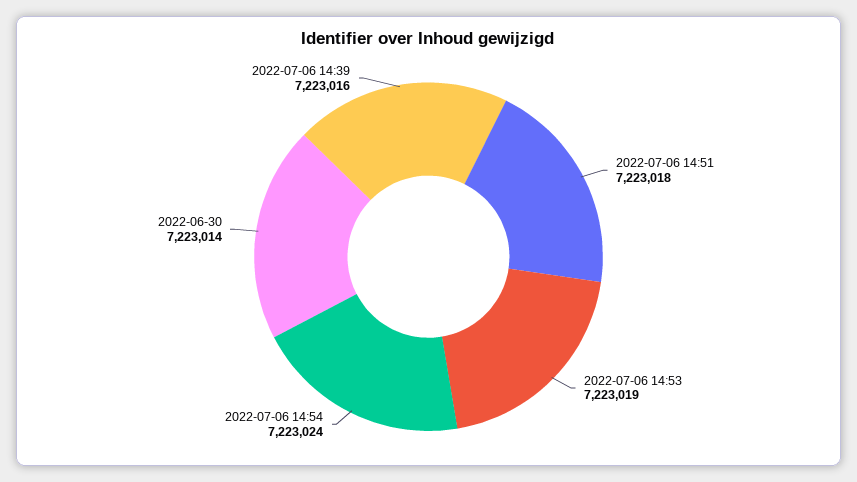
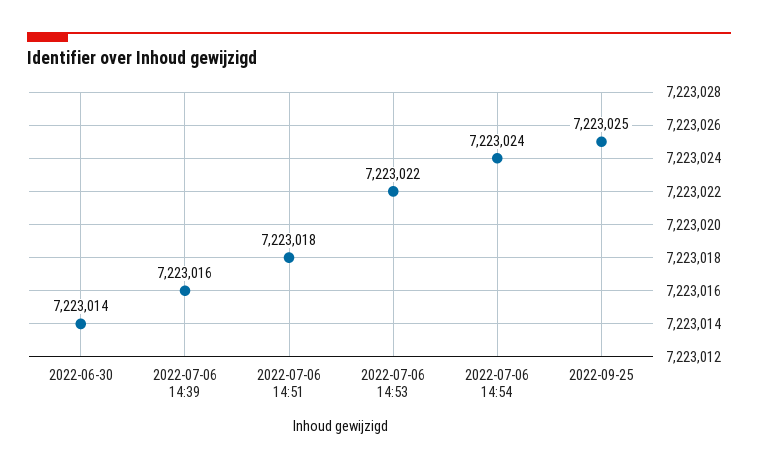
2022-07-06 14:53: 7223019 -> 7223022
2022-09-25: none -> 7223025

